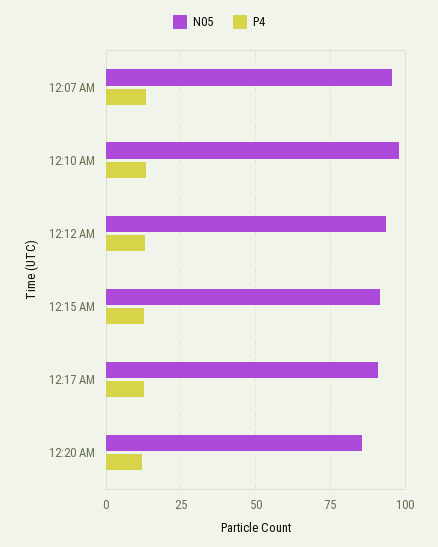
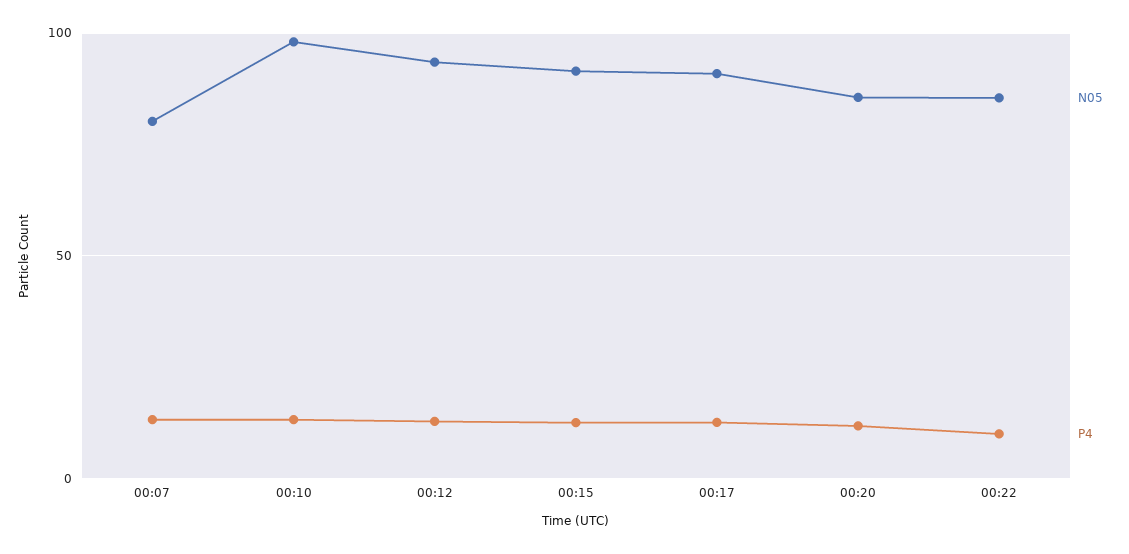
N05, 12:07 AM: 95 -> 80
N05, 00:22: none -> 85
P4, 00:22: none -> 10

